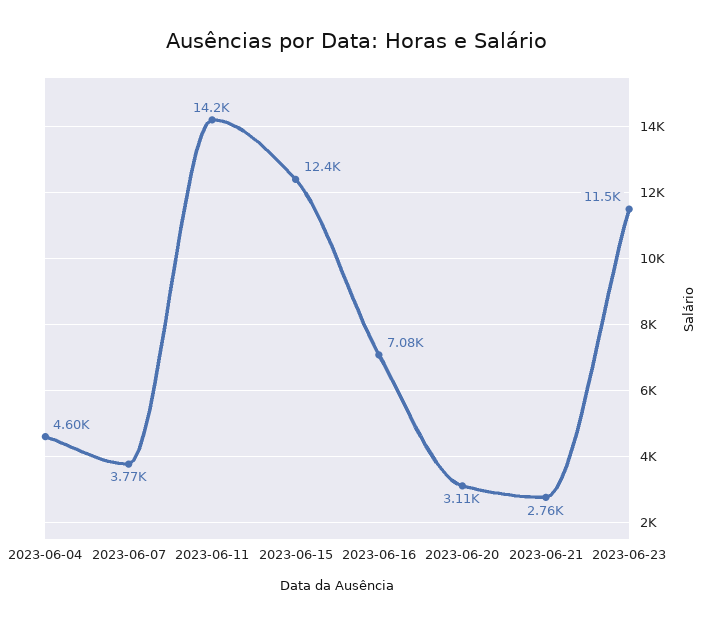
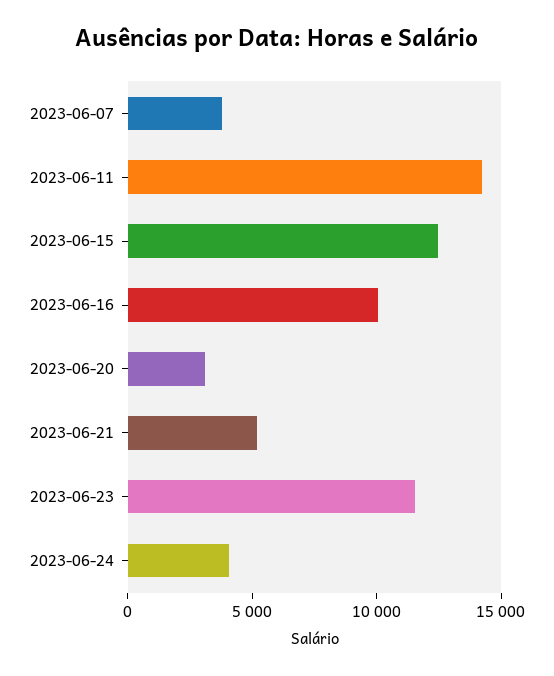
2023-06-04: 4600 -> none
2023-06-16: 7080 -> 10000
2023-06-21: 2760 -> 5000
2023-06-24: none -> 4000

